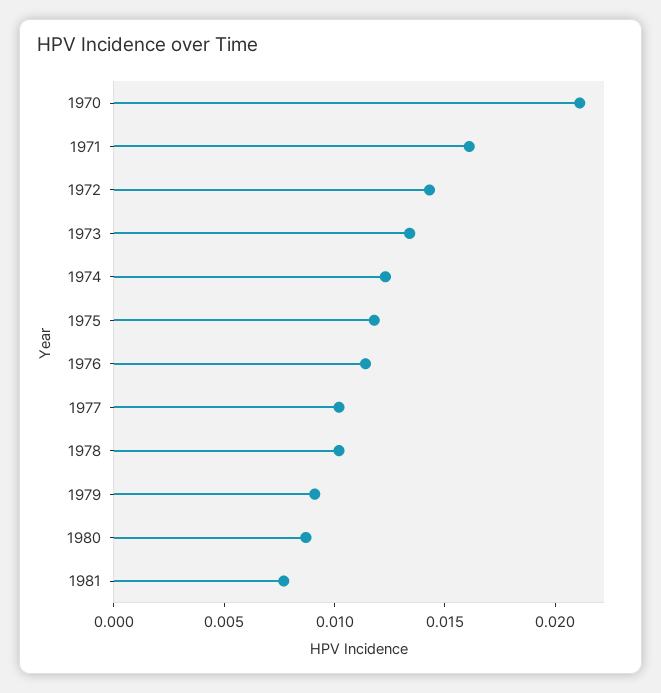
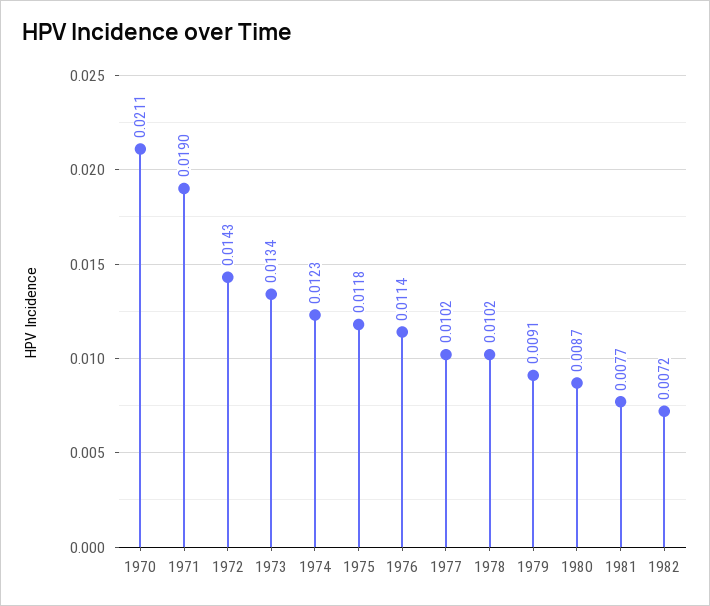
1971: 0.016 -> 0.019
1982: none -> 0.0072

